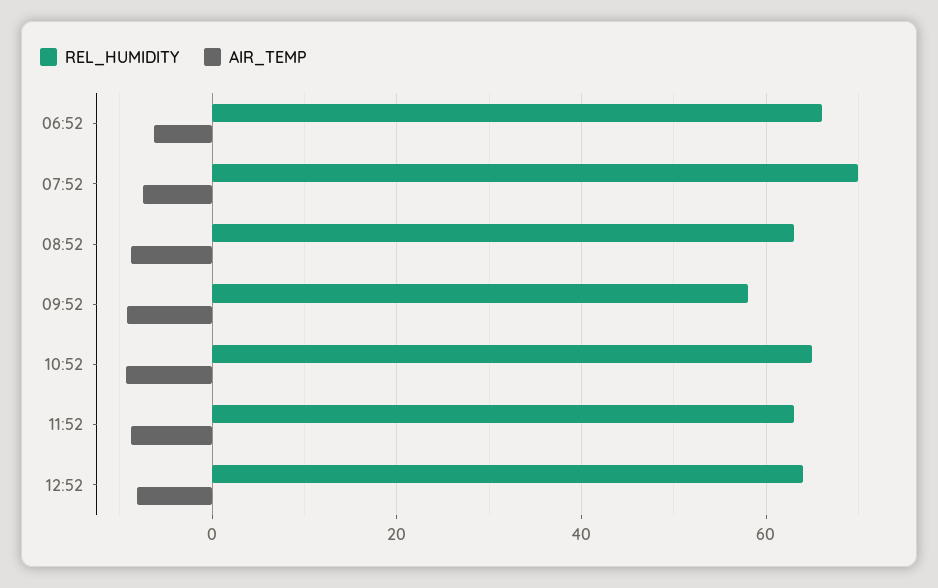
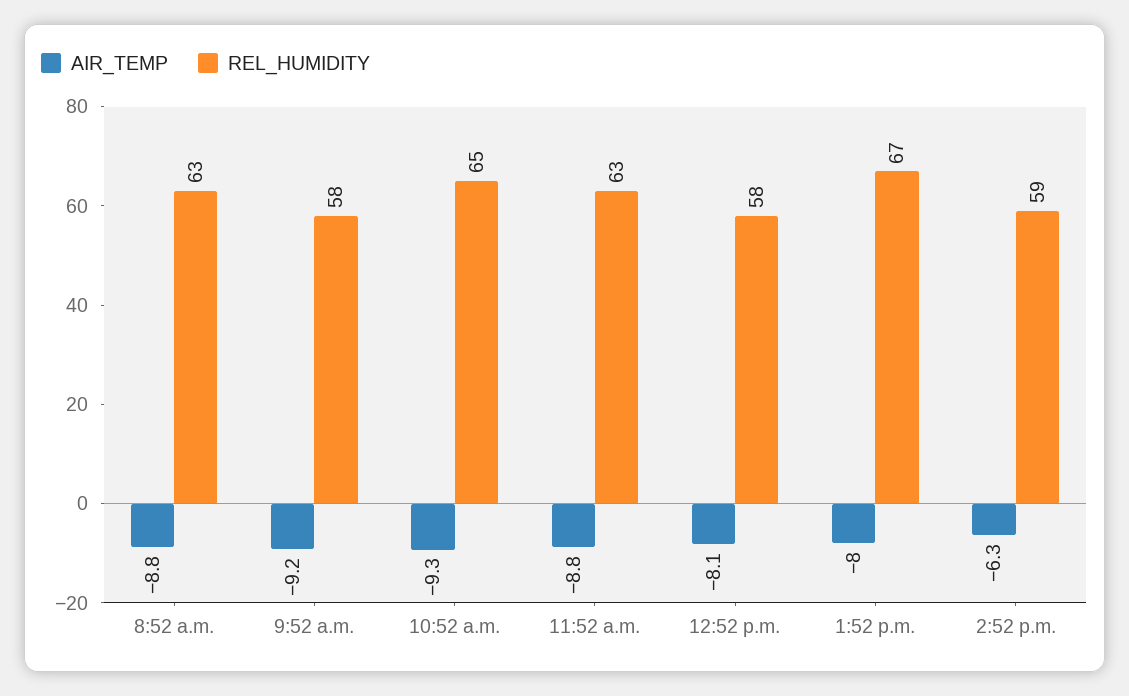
REL_HUMIDITY, 06:52: 66 -> none
AIR_TEMP, 06:52: -6 -> none
REL_HUMIDITY, 07:52: 70 -> none
AIR_TEMP, 07:52: -8 -> none
REL_HUMIDITY, 12:52: 64 -> 58
AIR_TEMP, 1:52 p.m.: none -> -8
REL_HUMIDITY, 1:52 p.m.: none -> 67
AIR_TEMP, 2:52 p.m.: none -> -6.3
REL_HUMIDITY, 2:52 p.m.: none -> 59

